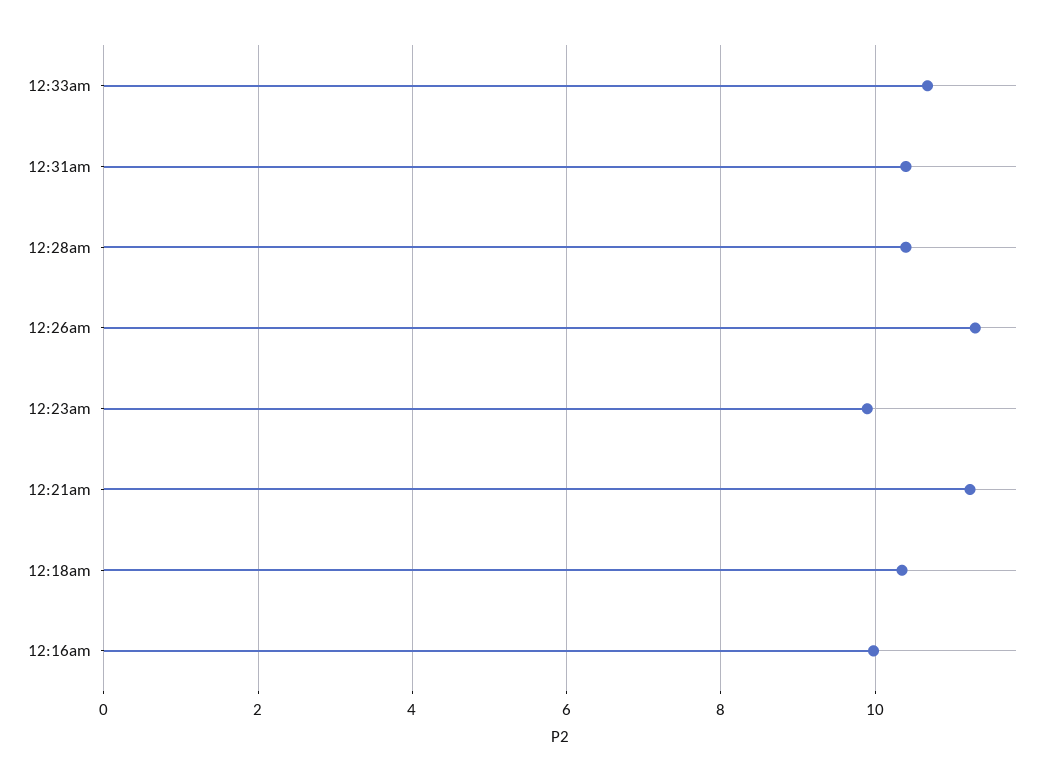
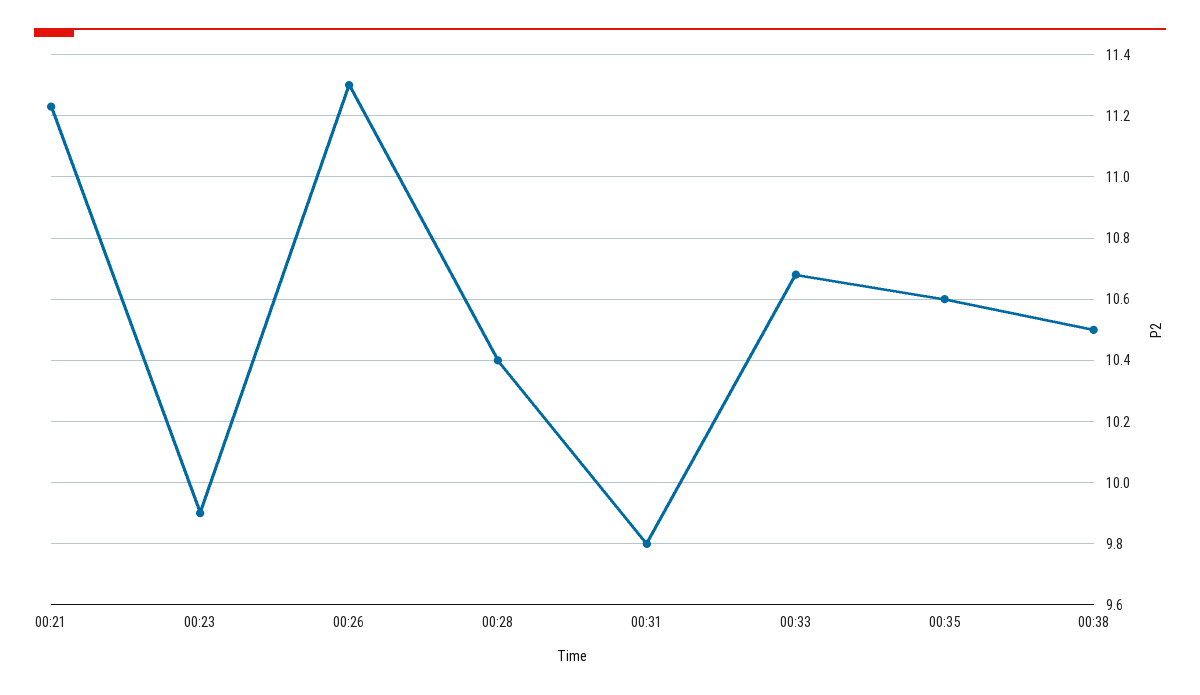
12:31am: 10.4 -> 9.8
12:18am: 10.4 -> none
12:16am: 10 -> none
00:35: none -> 10.6
00:38: none -> 10.5

